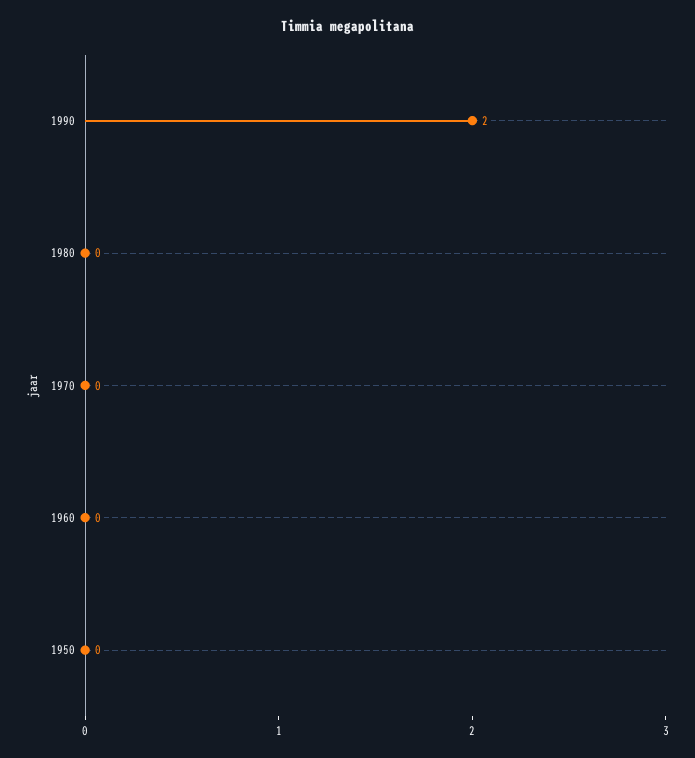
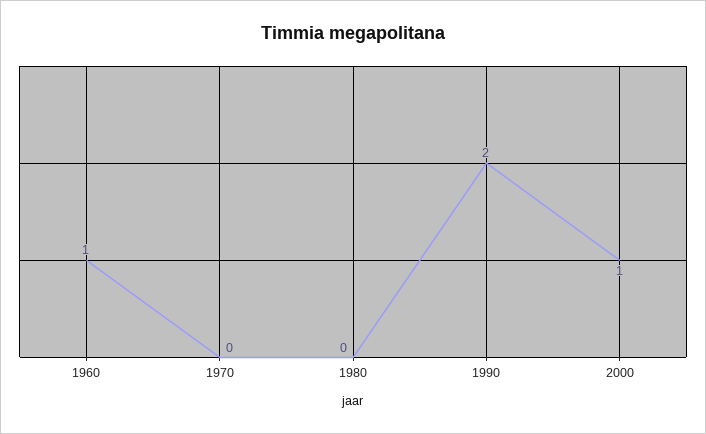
1960: 0 -> 1
1950: 0 -> none
2000: none -> 1

